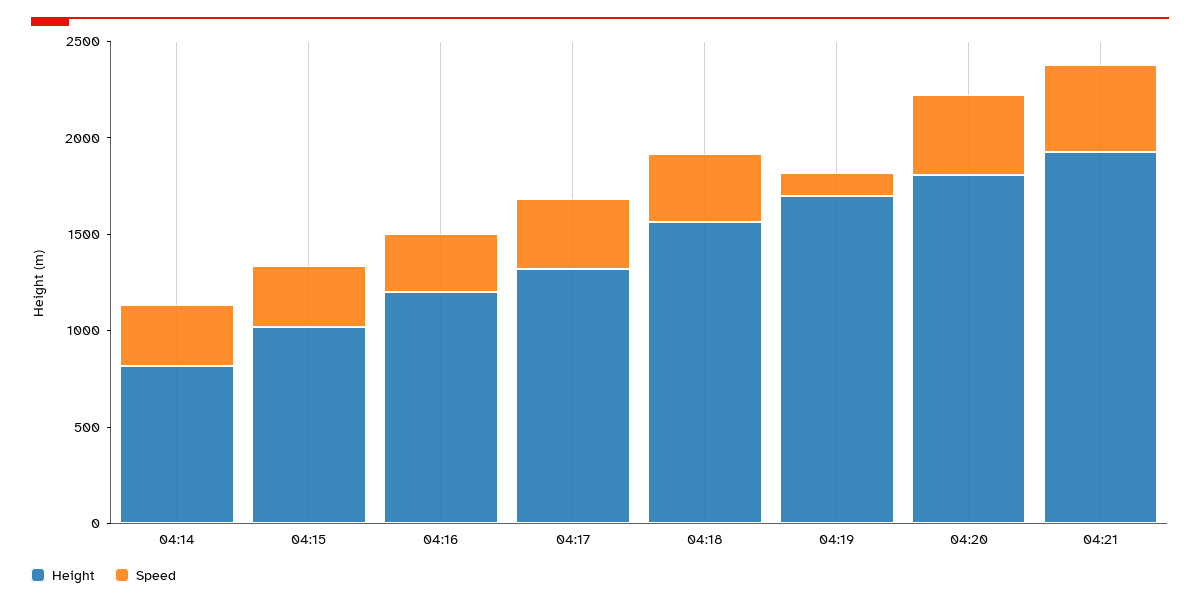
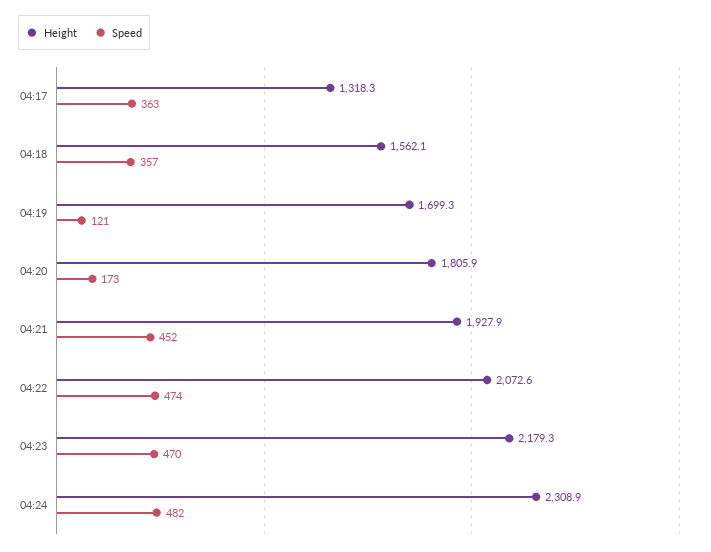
Height, 04:14: 800 -> none
Speed, 04:14: 300 -> none
Height, 04:15: 1000 -> none
Speed, 04:15: 300 -> none
Height, 04:16: 1200 -> none
Speed, 04:16: 300 -> none
Speed, 04:20: 400 -> 173
Height, 04:22: none -> 2072.6
Speed, 04:22: none -> 474
Height, 04:23: none -> 2179.3
Speed, 04:23: none -> 470
Height, 04:24: none -> 2308.9
Speed, 04:24: none -> 482

